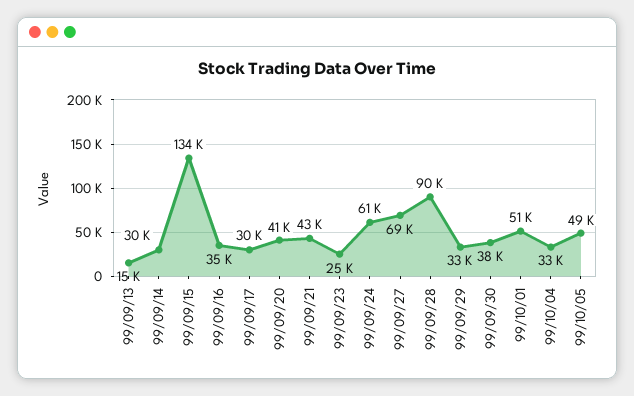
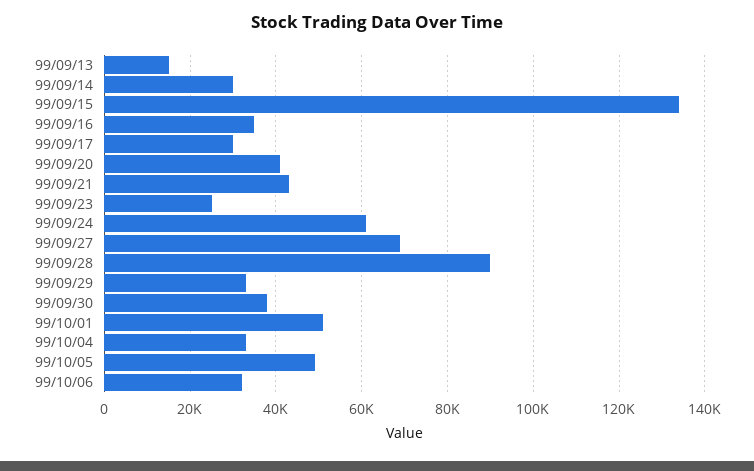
99/10/06: none -> 32000

